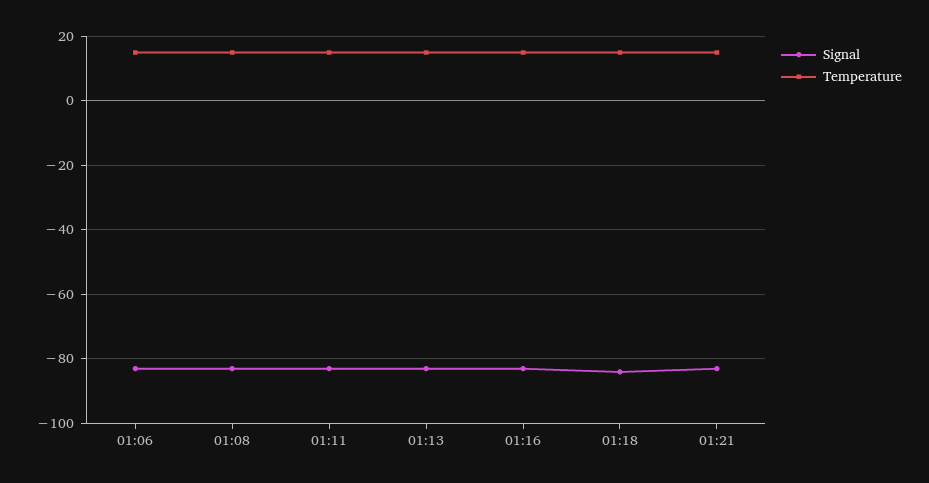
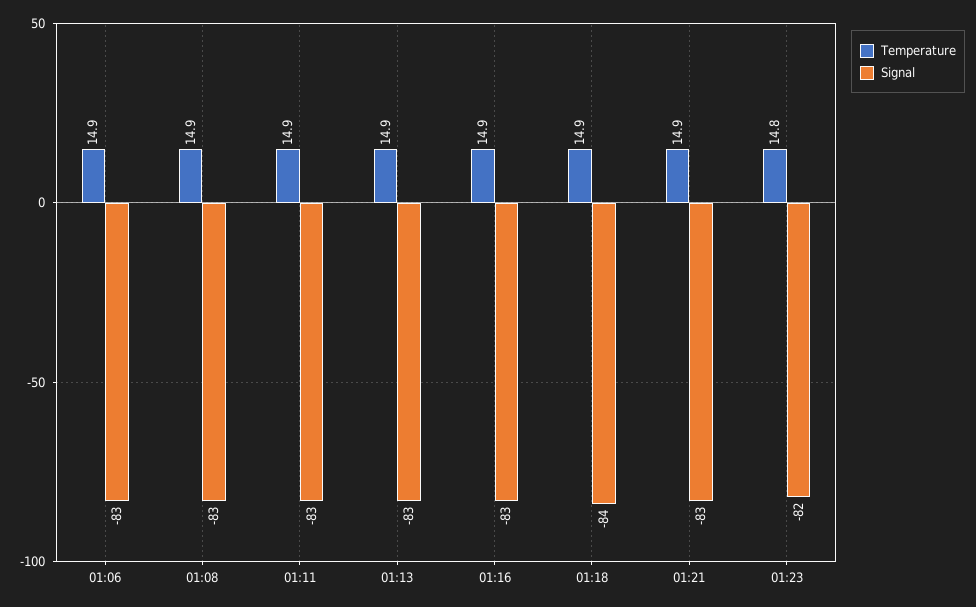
Temperature, 01:23: none -> 14.8
Signal, 01:23: none -> -82

